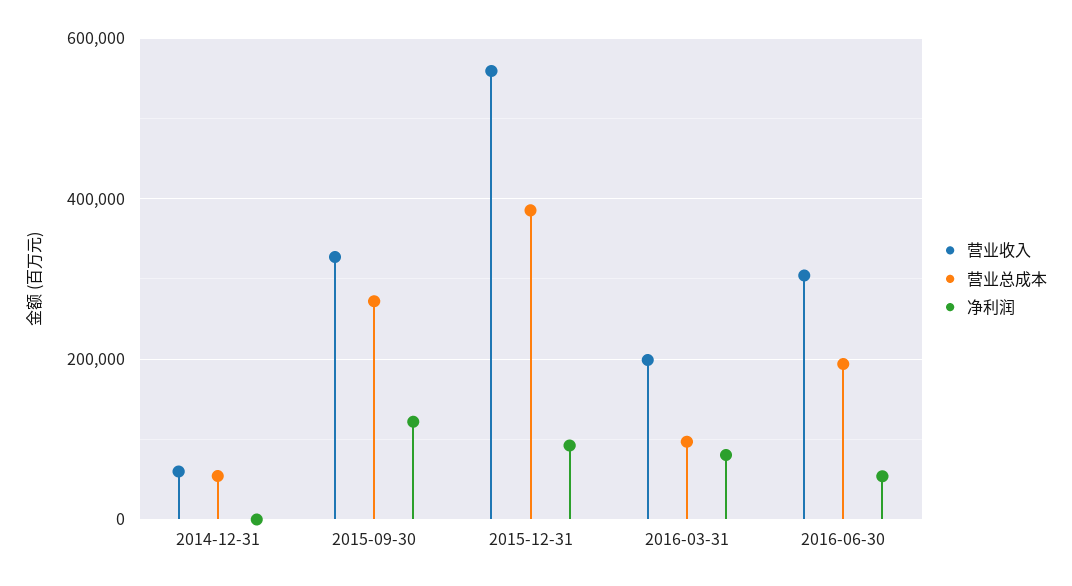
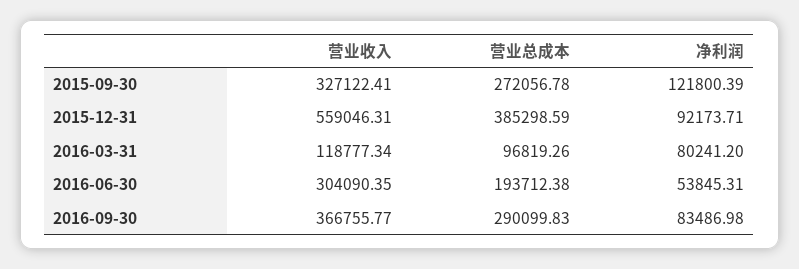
营业收入, 2014-12-31: 60000 -> none
营业总成本, 2014-12-31: 60000 -> none
净利润, 2014-12-31: 0 -> none
营业收入, 2016-03-31: 200000 -> 118777.34
营业收入, 2016-09-30: none -> 366755.77
营业总成本, 2016-09-30: none -> 290099.83
净利润, 2016-09-30: none -> 83486.98

